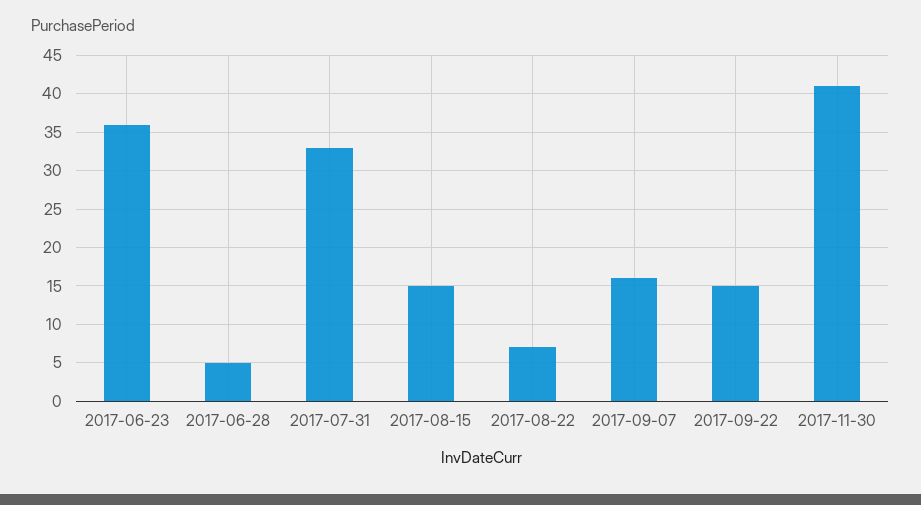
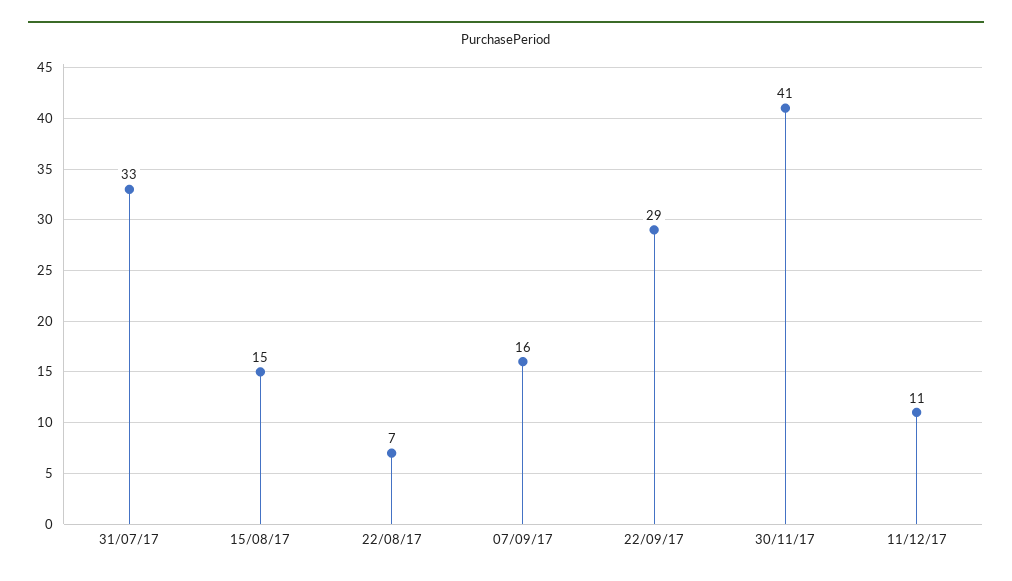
2017-06-23: 36 -> none
2017-06-28: 5 -> none
2017-09-22: 15 -> 29
11/12/17: none -> 11

